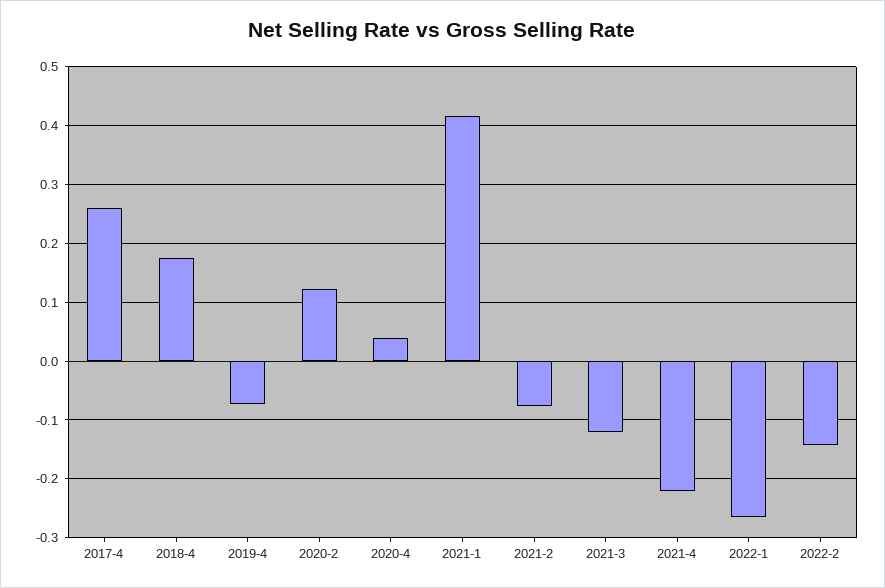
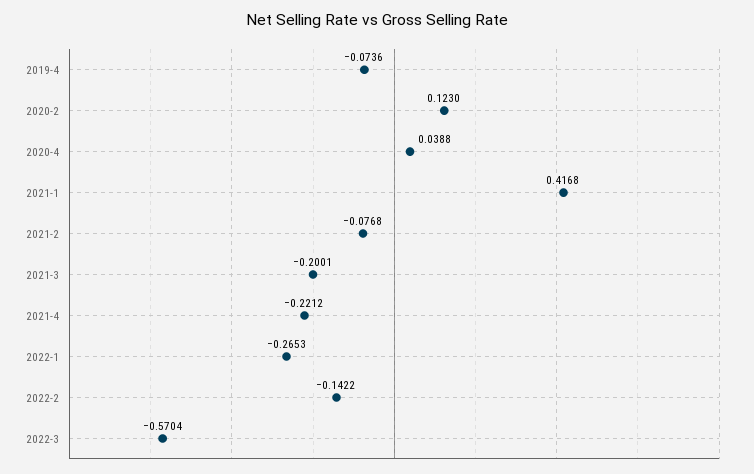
2017-4: 0.26 -> none
2018-4: 0.18 -> none
2021-3: -0.12 -> -0.2001
2022-3: none -> -0.5704

